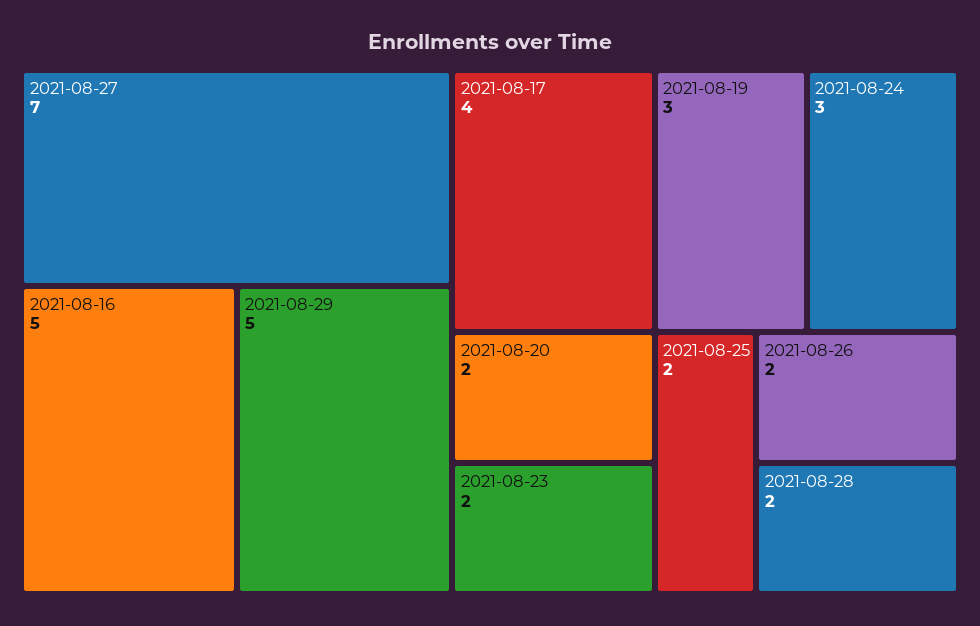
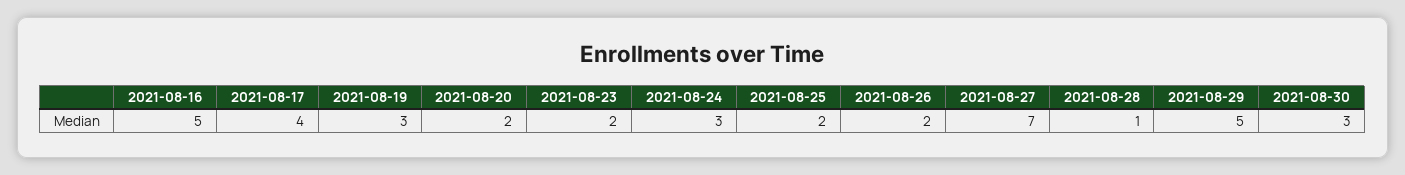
2021-08-28: 2 -> 1
2021-08-30: none -> 3

